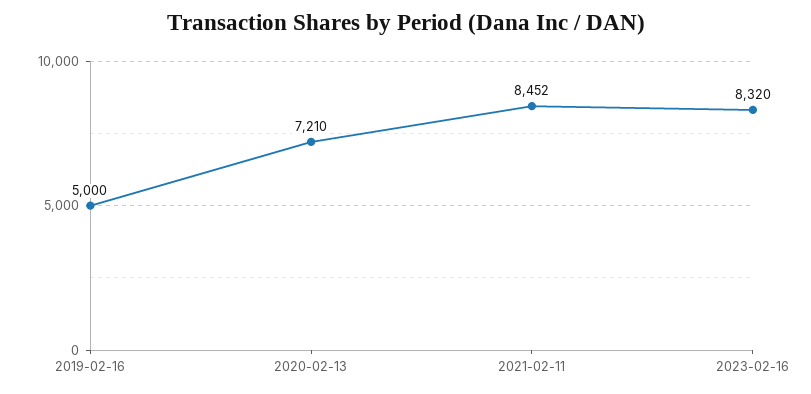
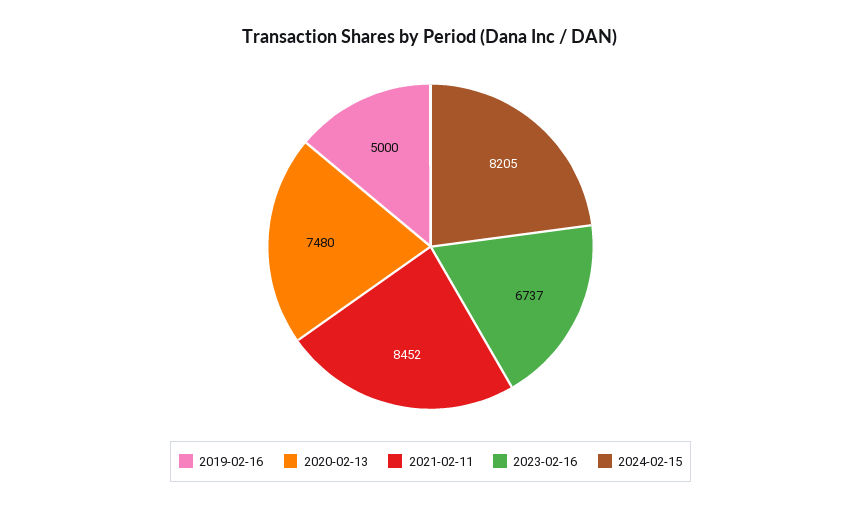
2020-02-13: 7210 -> 7480
2023-02-16: 8320 -> 6737
2024-02-15: none -> 8205

